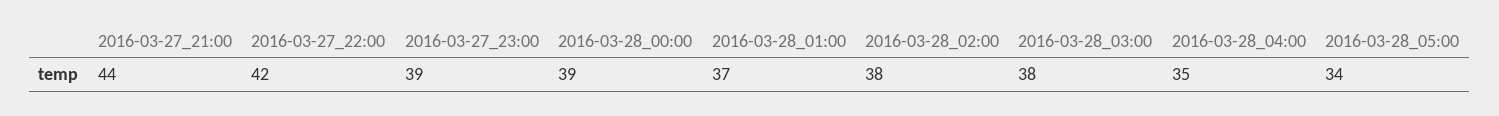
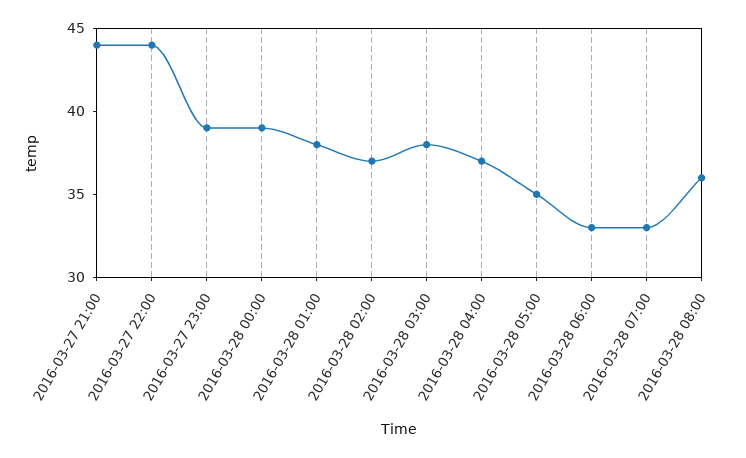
2016-03-27_22:00: 42 -> 44
2016-03-28_01:00: 37 -> 38
2016-03-28_02:00: 38 -> 37
2016-03-28_04:00: 35 -> 37
2016-03-28_05:00: 34 -> 35
2016-03-28 06:00: none -> 33
2016-03-28 07:00: none -> 33
2016-03-28 08:00: none -> 36

